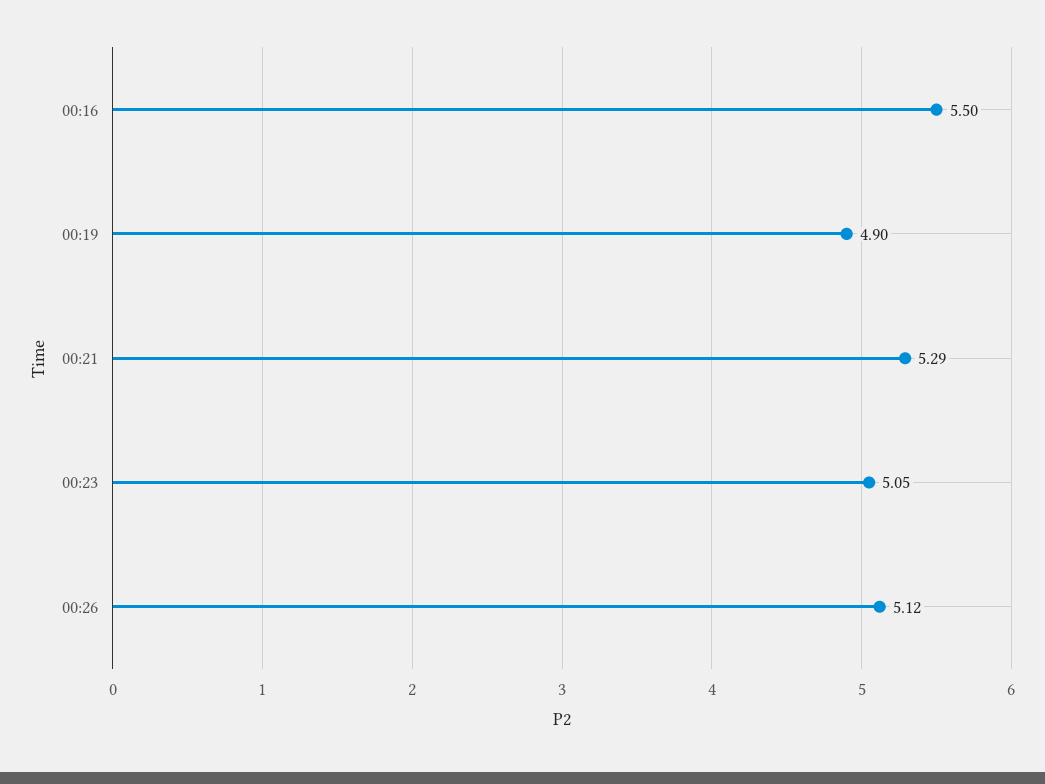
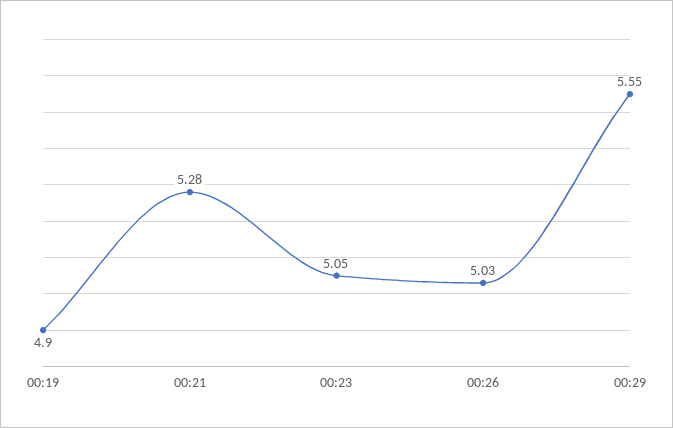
00:16: 5.5 -> none
00:21: 5.29 -> 5.28
00:26: 5.12 -> 5.03
00:29: none -> 5.55

